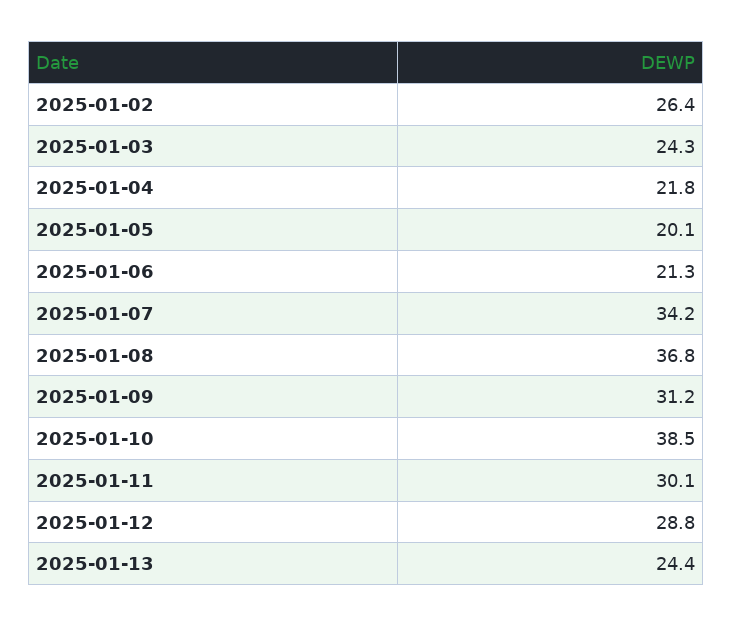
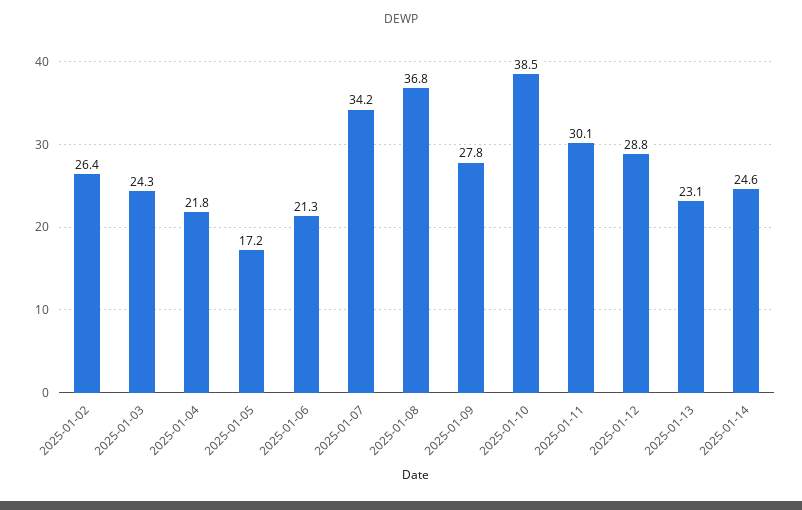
2025-01-05: 20.1 -> 17.2
2025-01-09: 31.2 -> 27.8
2025-01-13: 24.4 -> 23.1
2025-01-14: none -> 24.6

